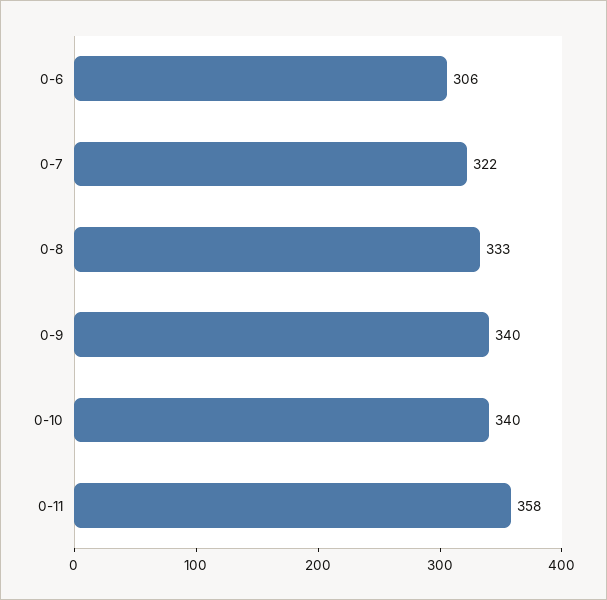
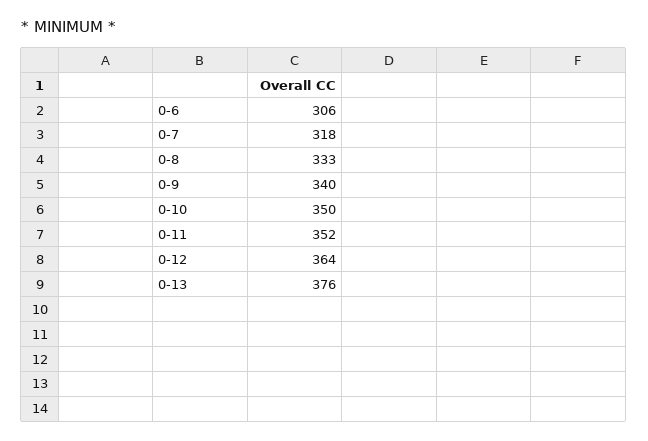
0-7: 322 -> 318
0-10: 340 -> 350
0-11: 358 -> 352
0-12: none -> 364
0-13: none -> 376

